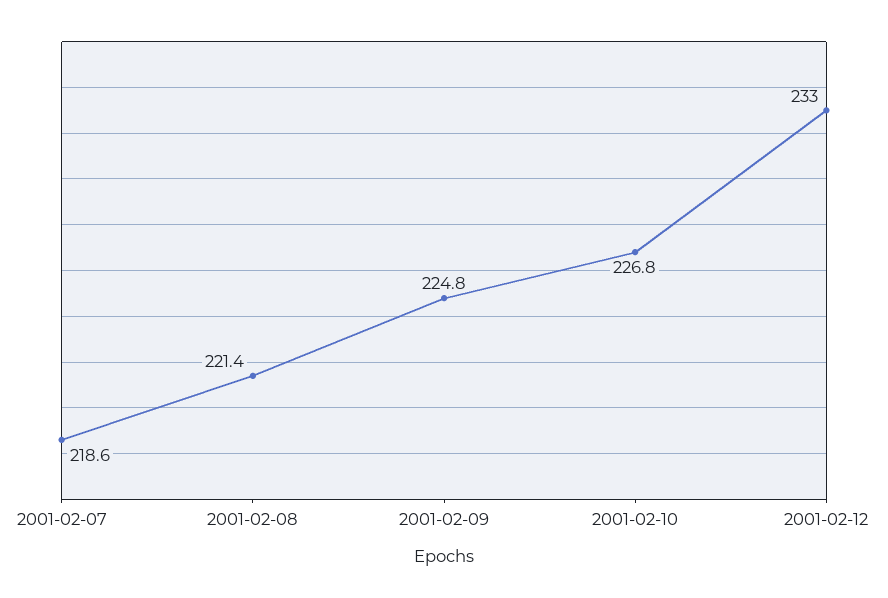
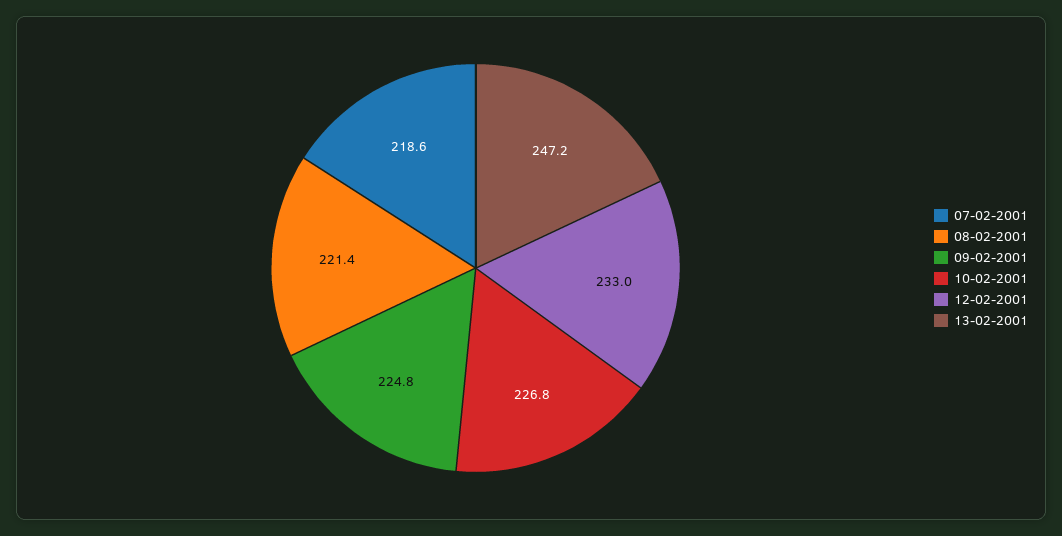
13-02-2001: none -> 247.2

